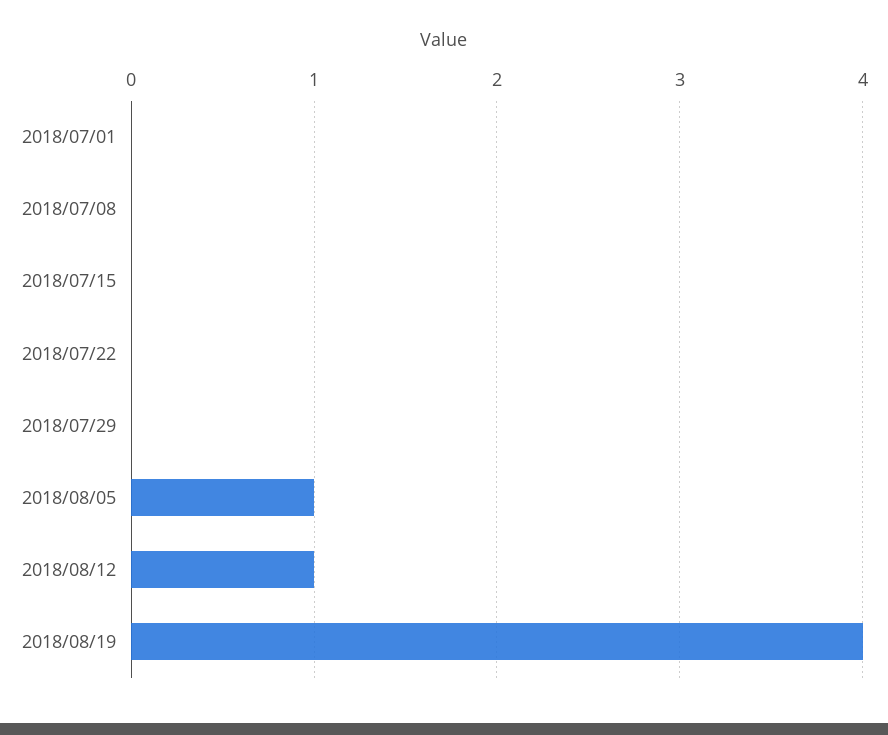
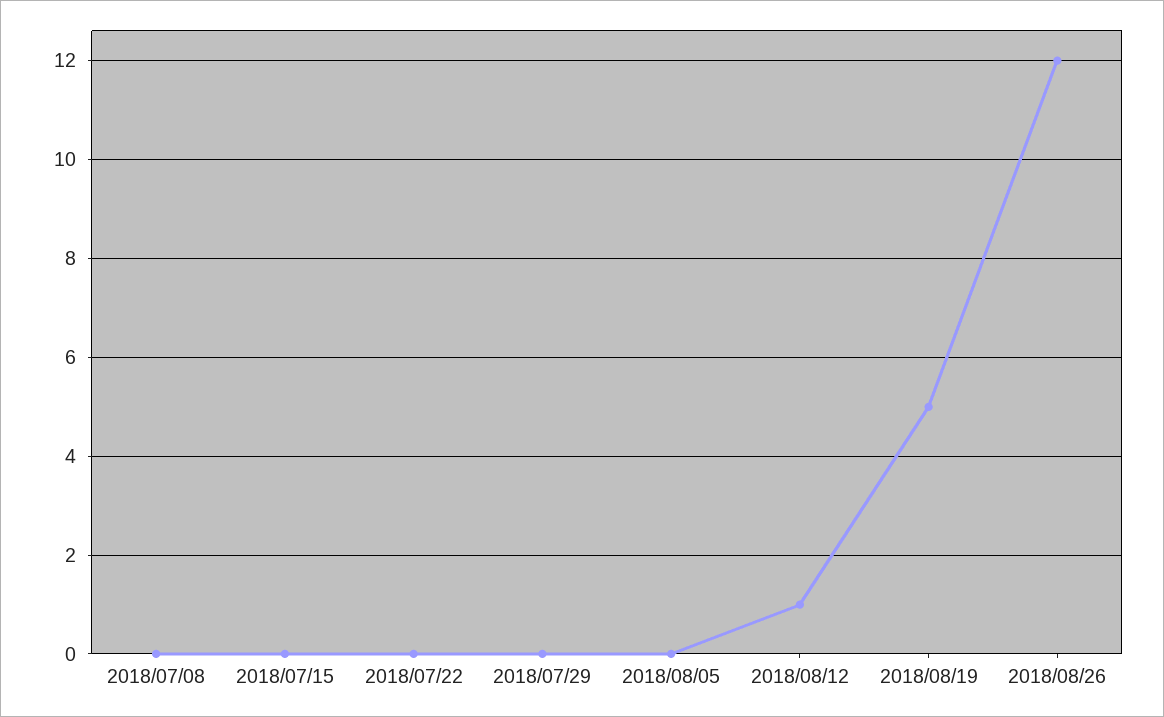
2018/07/01: 0 -> none
2018/08/05: 1 -> 0
2018/08/19: 4 -> 5
2018/08/26: none -> 12

